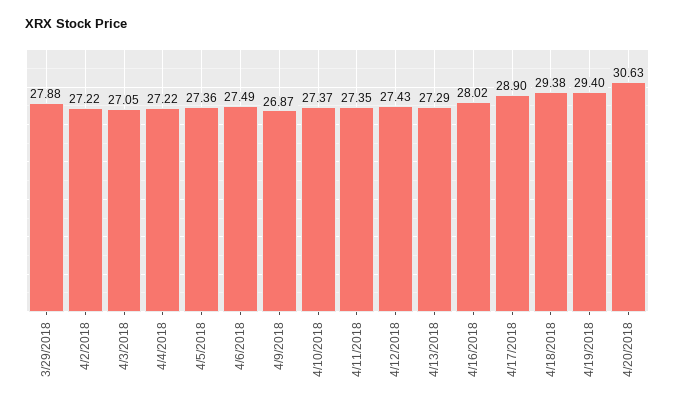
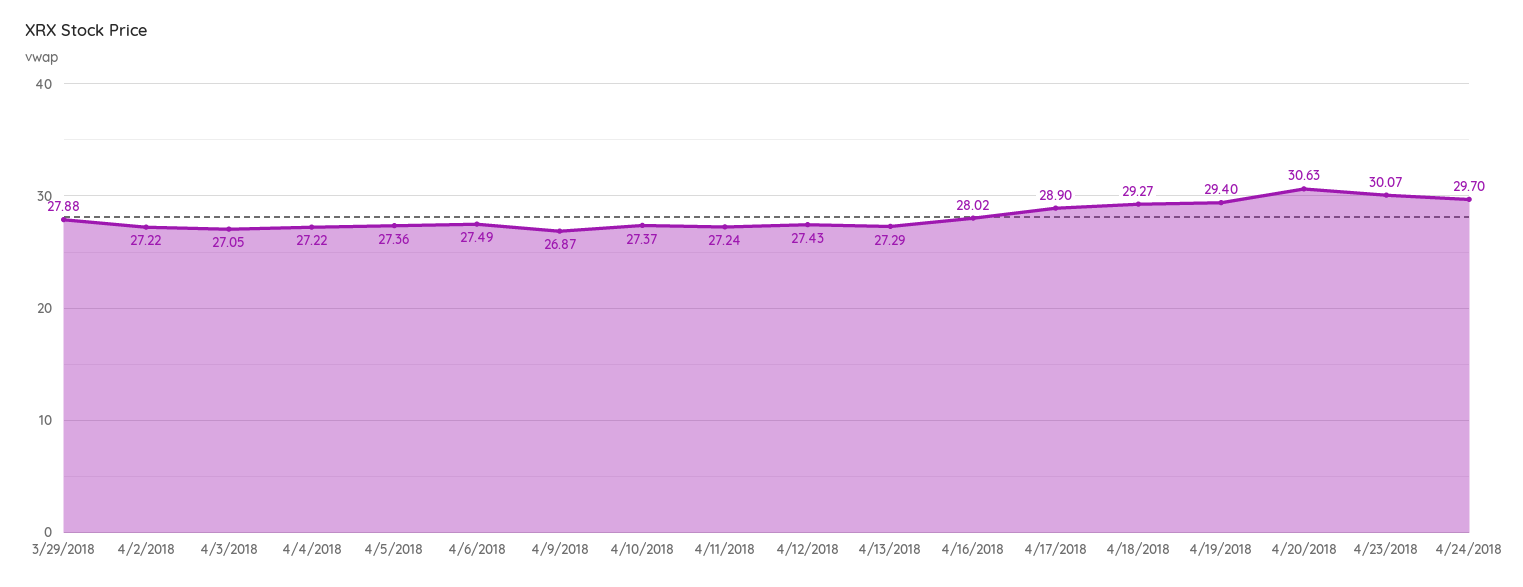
4/11/2018: 27.35 -> 27.24
4/18/2018: 29.38 -> 29.27
4/23/2018: none -> 30.07
4/24/2018: none -> 29.7

